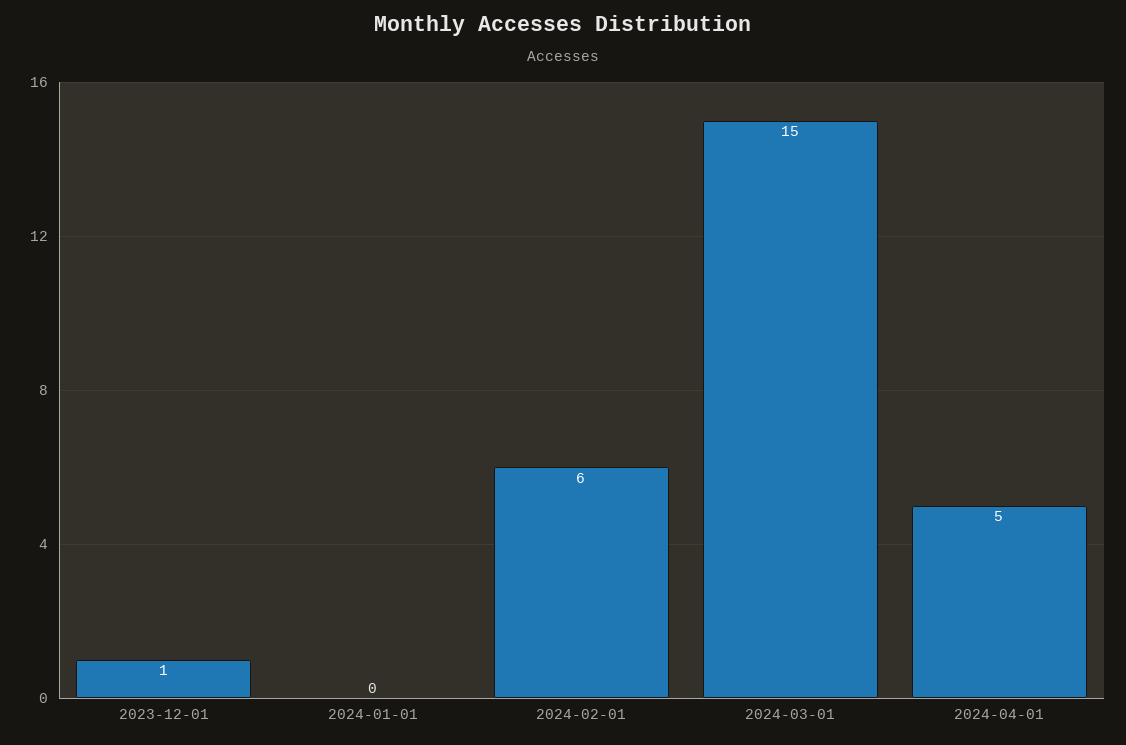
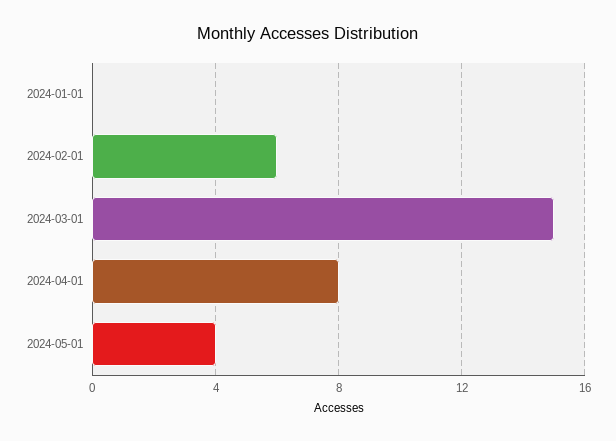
2023-12-01: 1 -> none
2024-04-01: 5 -> 8
2024-05-01: none -> 4

